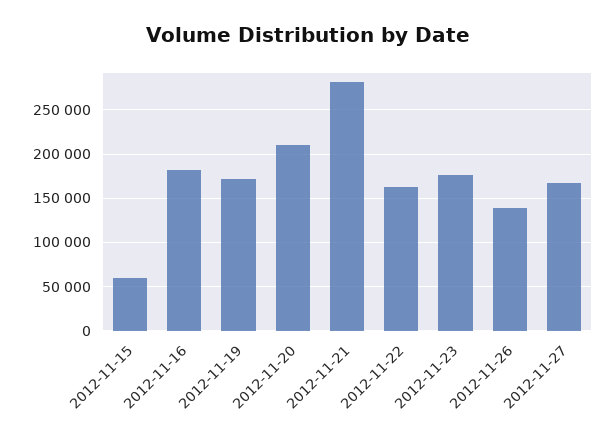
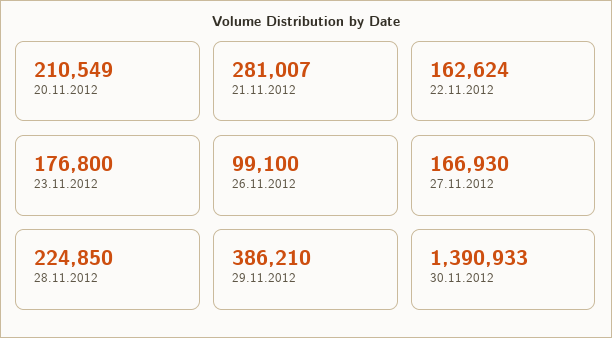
2012-11-15: 60000 -> none
2012-11-16: 180000 -> none
2012-11-19: 170000 -> none
2012-11-26: 140000 -> 99100
28.11.2012: none -> 224850
29.11.2012: none -> 386210
30.11.2012: none -> 1390933

